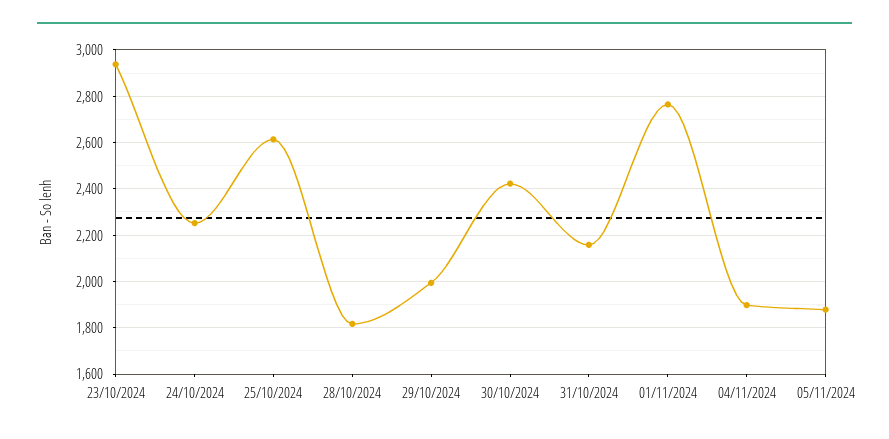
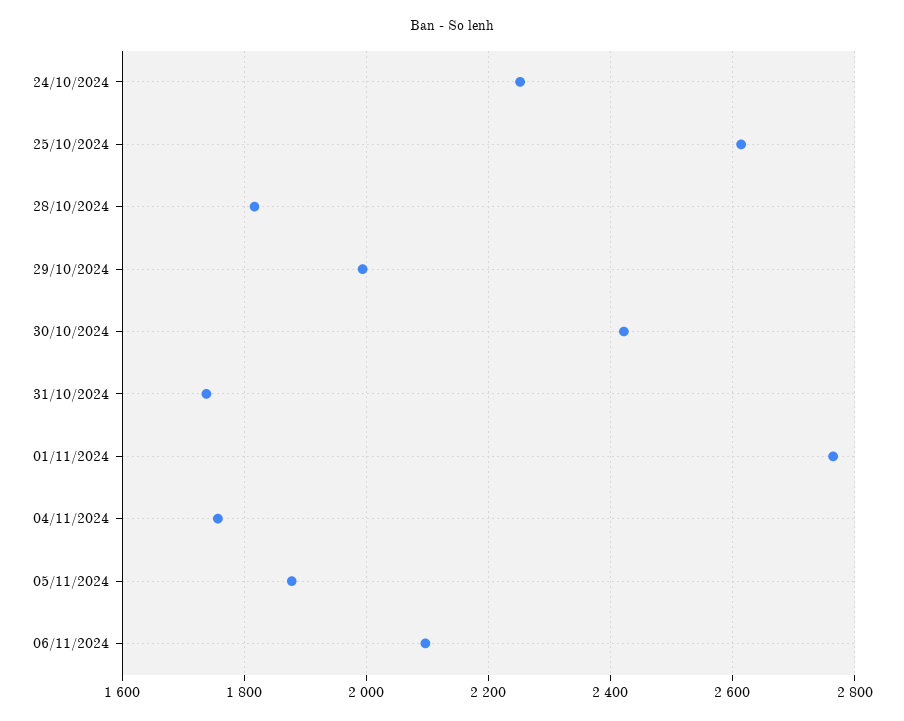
23/10/2024: 2950 -> none
31/10/2024: 2150 -> 1740
04/11/2024: 1900 -> 1760
06/11/2024: none -> 2100

